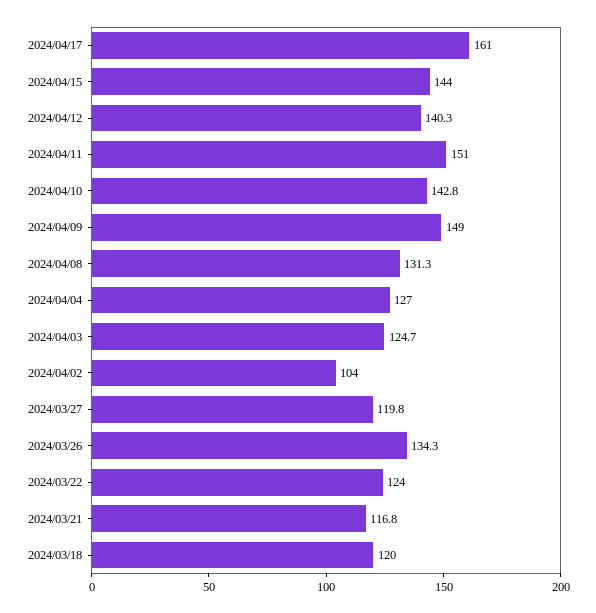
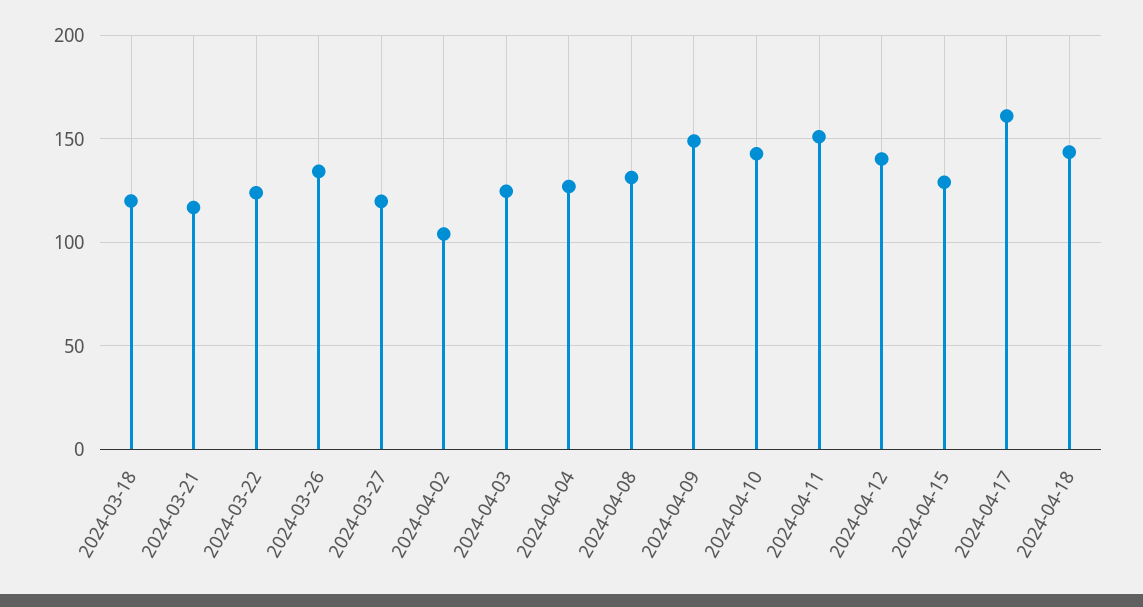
2024/04/15: 144 -> 130
2024-04-18: none -> 145

